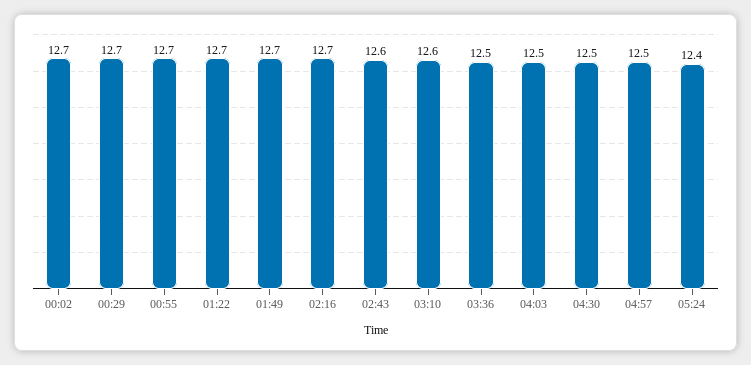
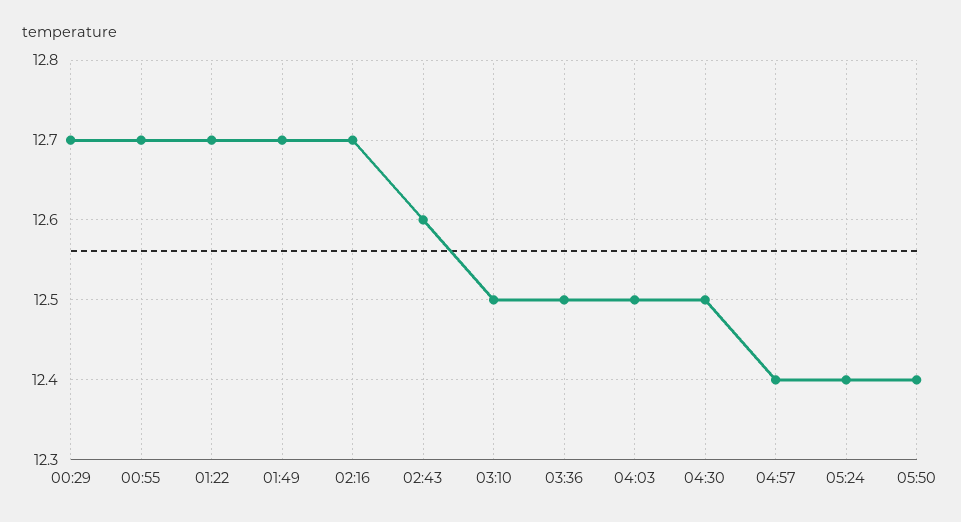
00:02: 12.7 -> none
03:10: 12.6 -> 12.5
04:57: 12.5 -> 12.4
05:50: none -> 12.4

